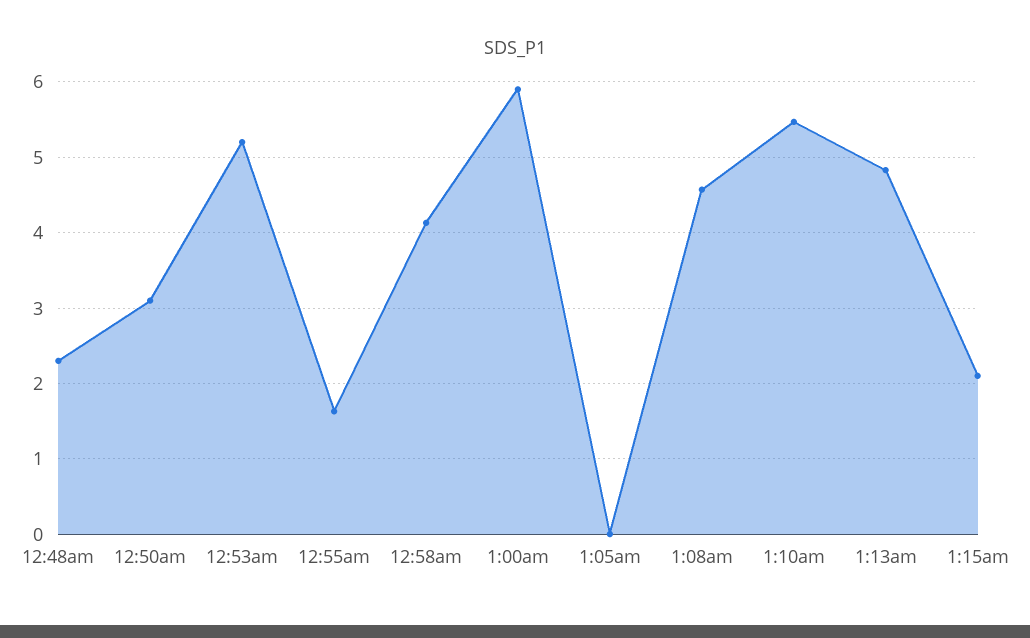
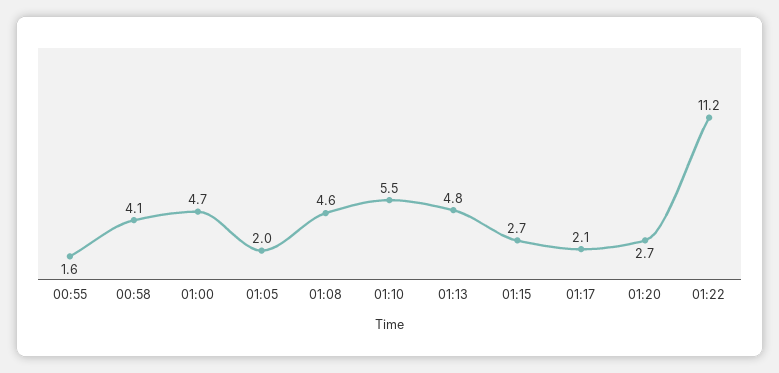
12:48am: 2.3 -> none
12:50am: 3.1 -> none
12:53am: 5.2 -> none
1:00am: 5.9 -> 4.7
1:05am: 0 -> 2
1:15am: 2.1 -> 2.7
01:17: none -> 2.1
01:20: none -> 2.7
01:22: none -> 11.2

